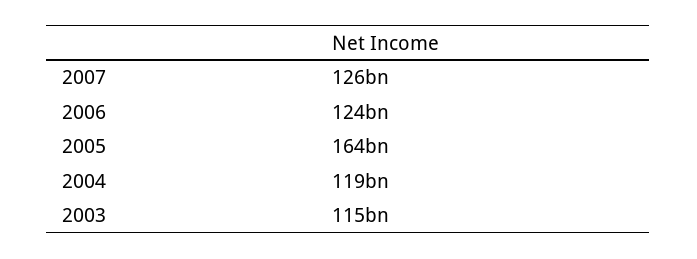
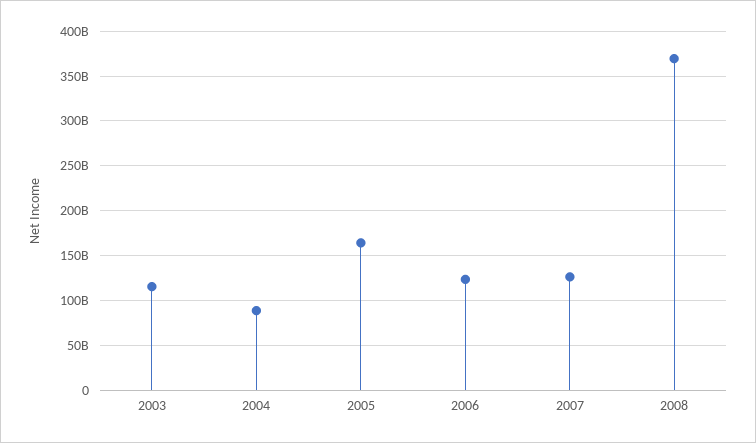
2004: 119000000000 -> 90000000000
2008: none -> 370000000000

